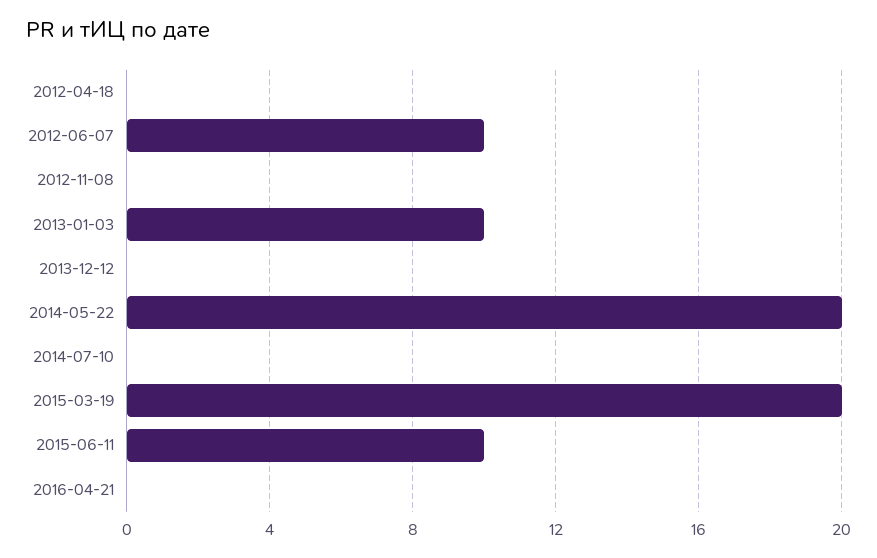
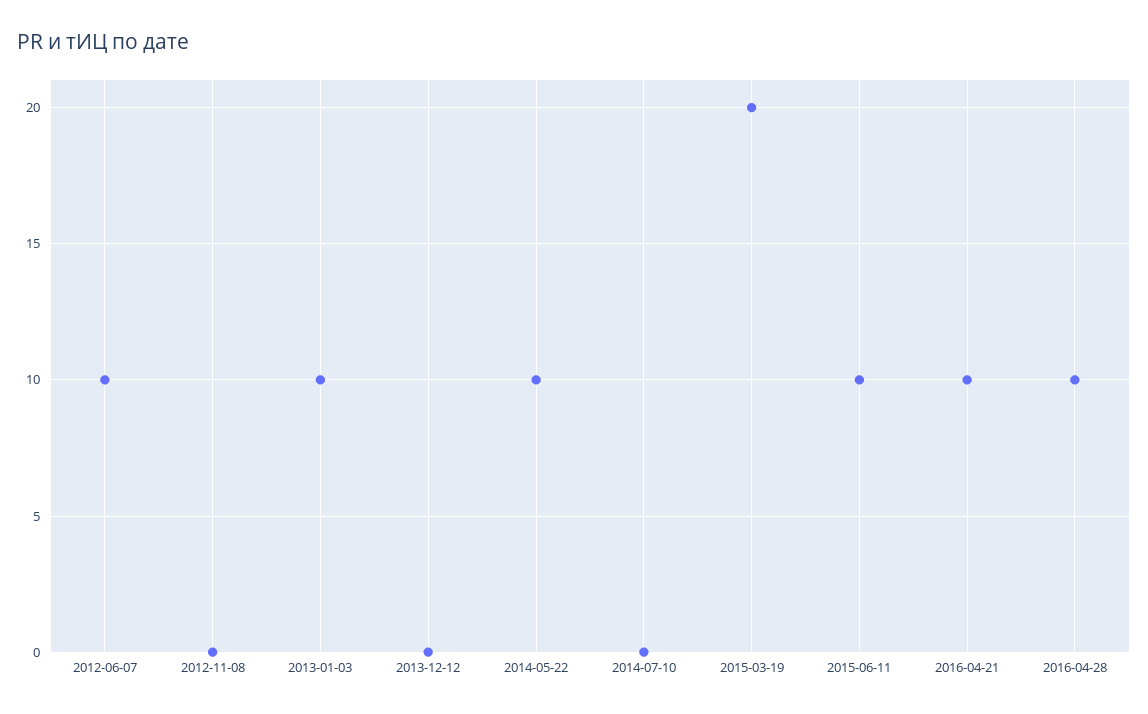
2012-04-18: 0 -> none
2014-05-22: 20 -> 10
2016-04-21: 0 -> 10
2016-04-28: none -> 10

